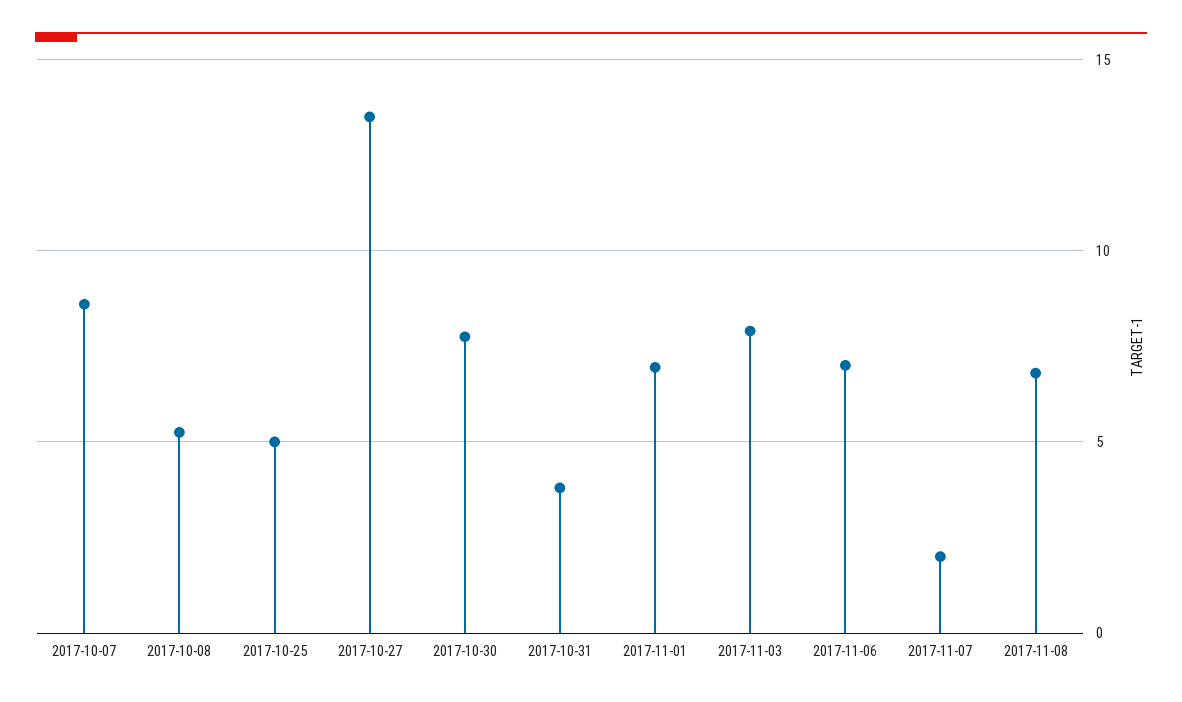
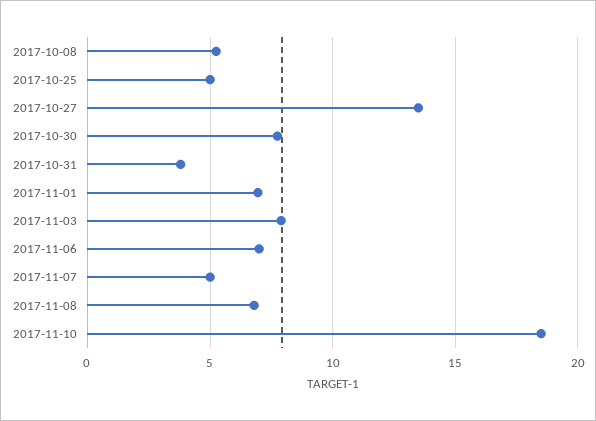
2017-10-07: 8.5 -> none
2017-11-07: 2 -> 5
2017-11-10: none -> 18.5

